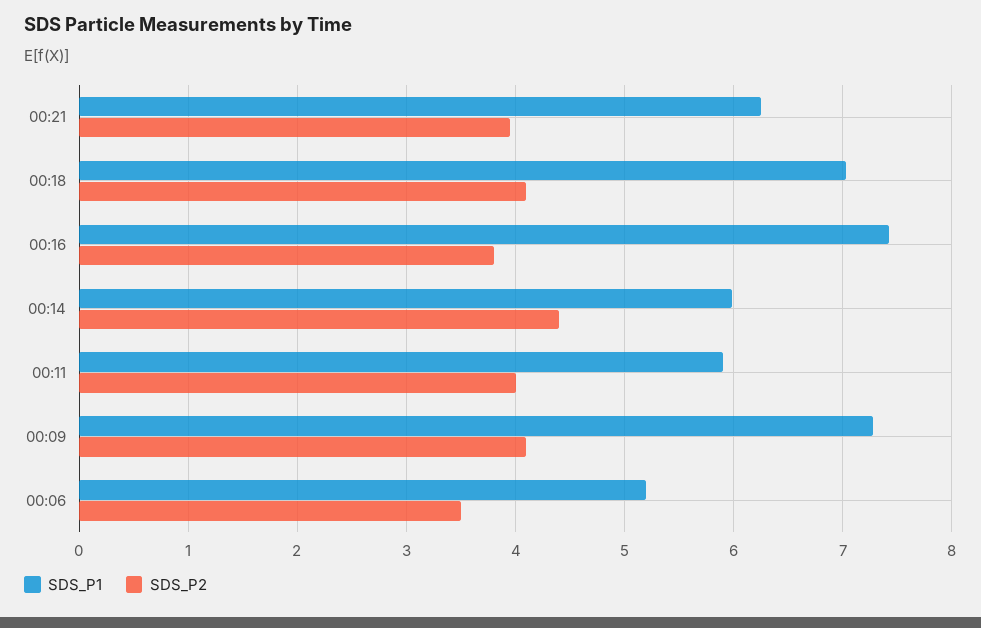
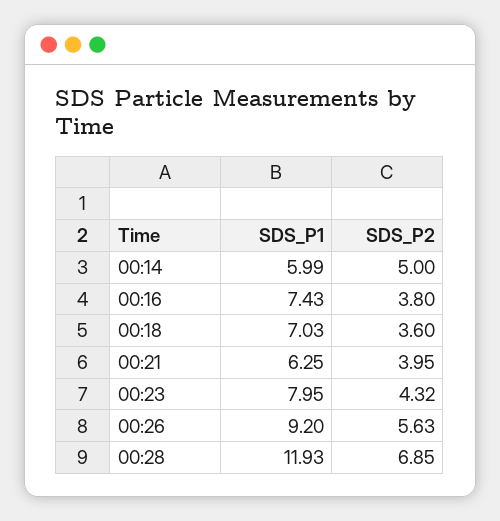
SDS_P2, 00:18: 4.1 -> 3.6
SDS_P2, 00:14: 4.4 -> 5
SDS_P1, 00:11: 5.9 -> none
SDS_P2, 00:11: 4 -> none
SDS_P1, 00:09: 7.3 -> none
SDS_P2, 00:09: 4.1 -> none
SDS_P1, 00:06: 5.2 -> none
SDS_P2, 00:06: 3.5 -> none
SDS_P1, 00:23: none -> 7.95
SDS_P2, 00:23: none -> 4.32
SDS_P1, 00:26: none -> 9.2
SDS_P2, 00:26: none -> 5.63
SDS_P1, 00:28: none -> 11.93
SDS_P2, 00:28: none -> 6.85

